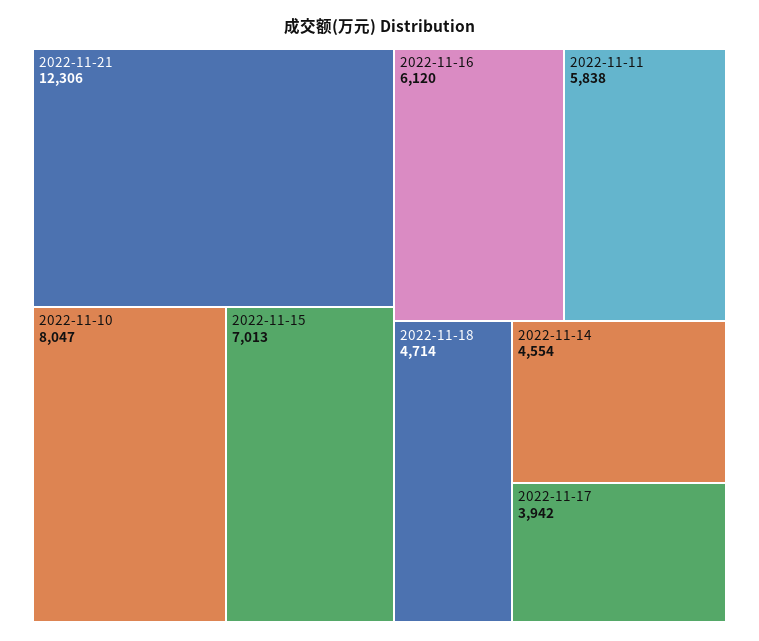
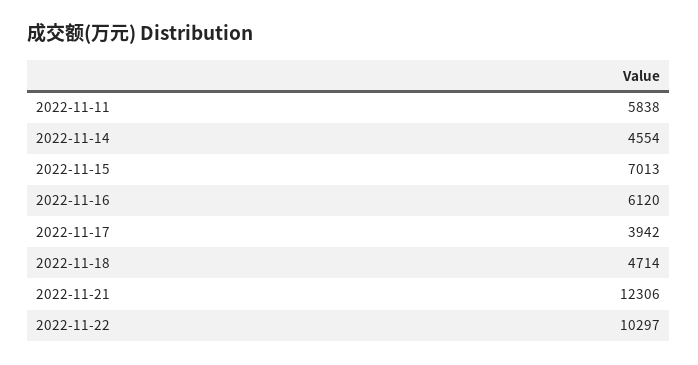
2022-11-10: 8047 -> none
2022-11-22: none -> 10297

